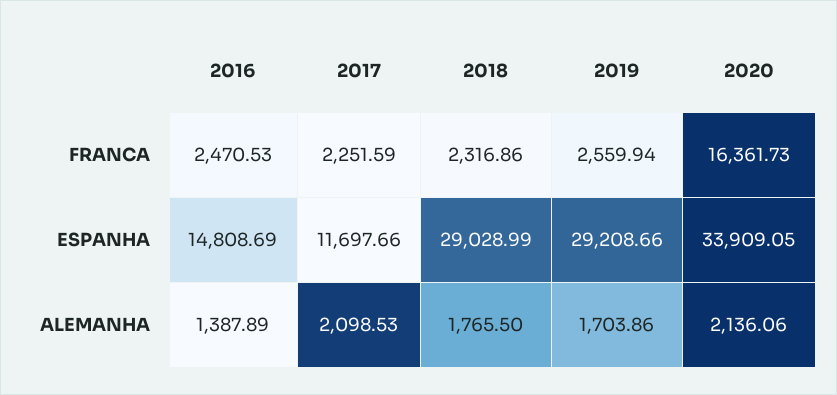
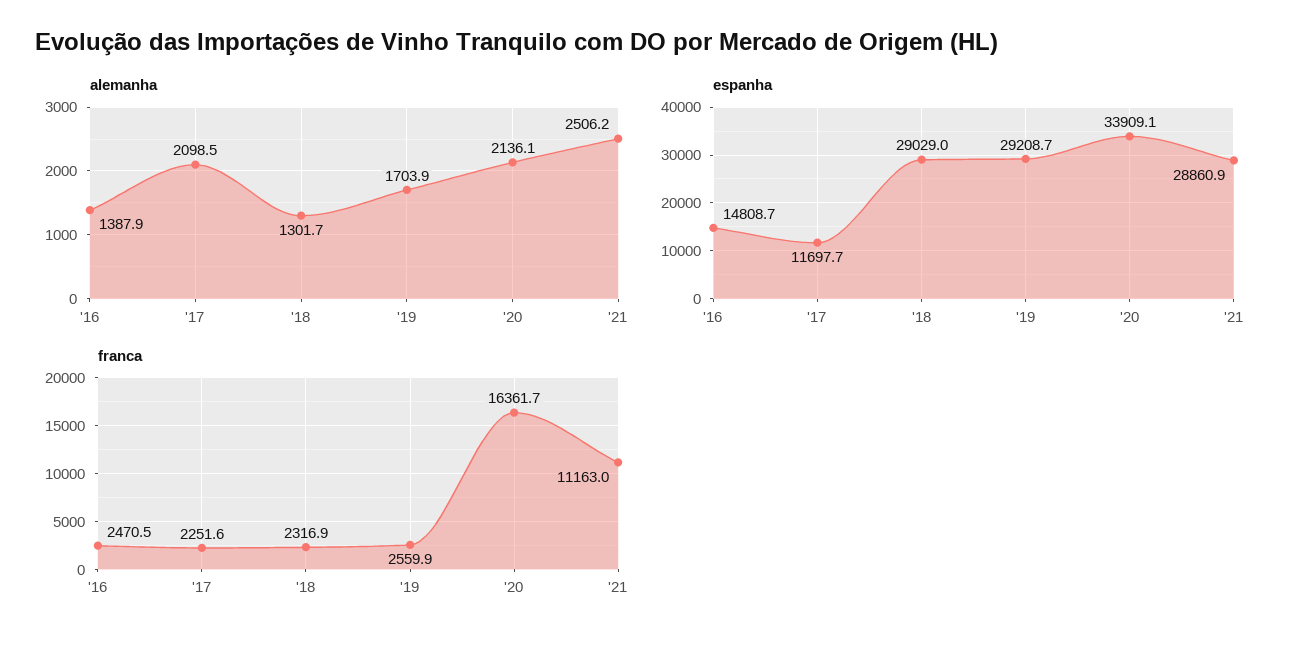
ALEMANHA, 2018: 1765.5 -> 1301.7
ALEMANHA, '21: none -> 2506.2
ESPANHA, '21: none -> 28860.9
FRANCA, '21: none -> 11163

